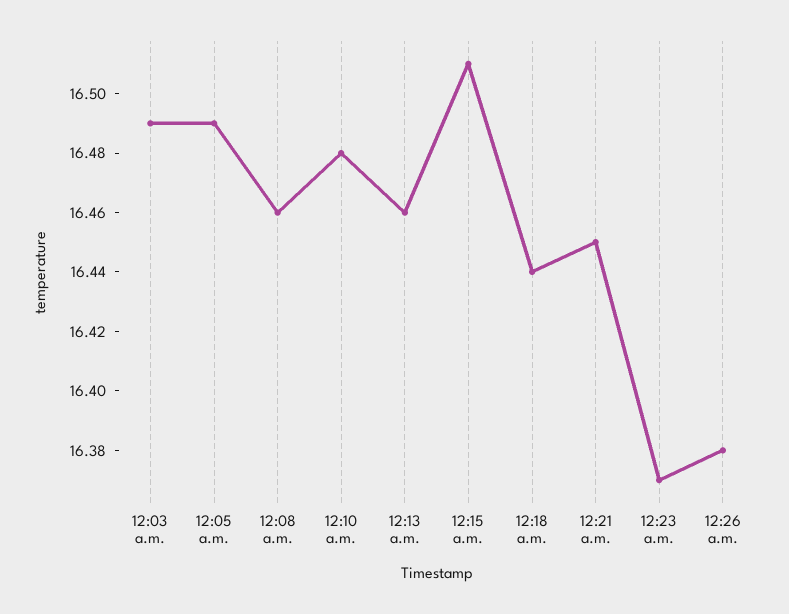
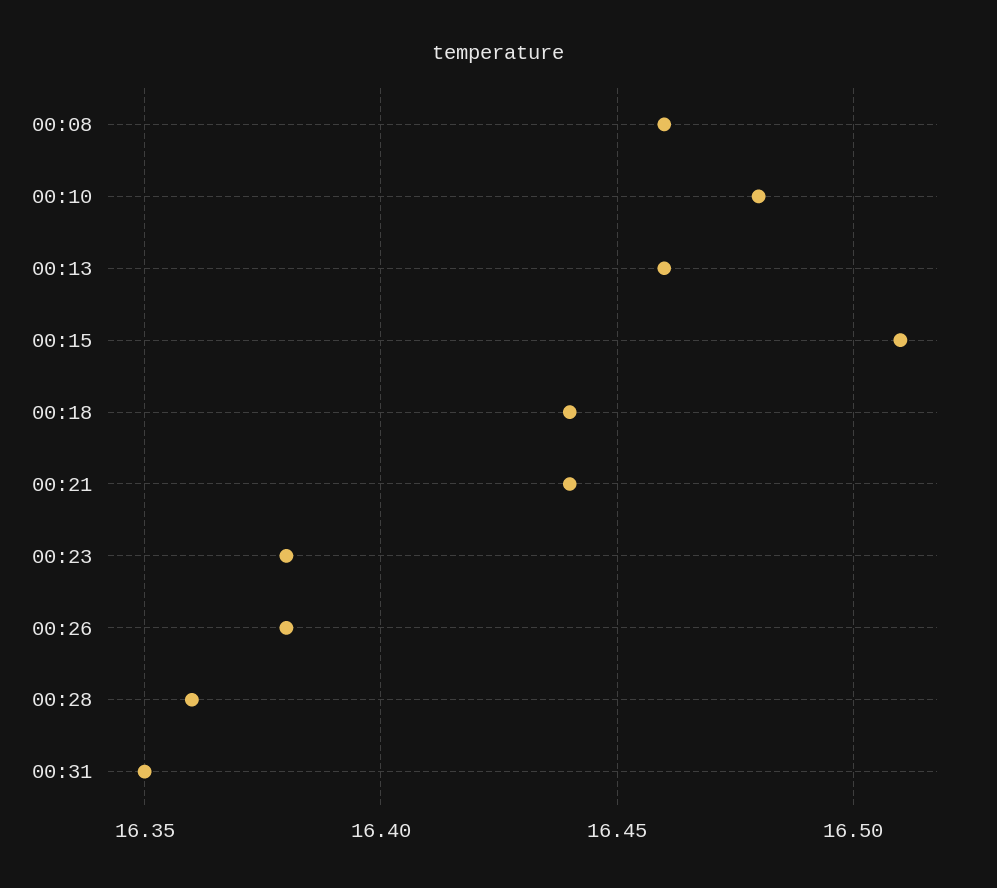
12:03 a.m.: 16.49 -> none
12:05 a.m.: 16.49 -> none
12:21 a.m.: 16.45 -> 16.44
12:23 a.m.: 16.37 -> 16.38
00:28: none -> 16.36
00:31: none -> 16.35

